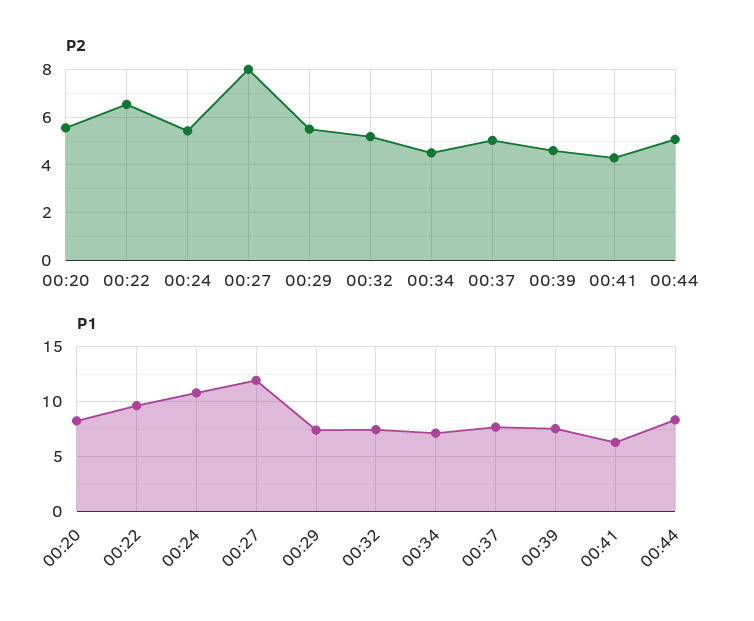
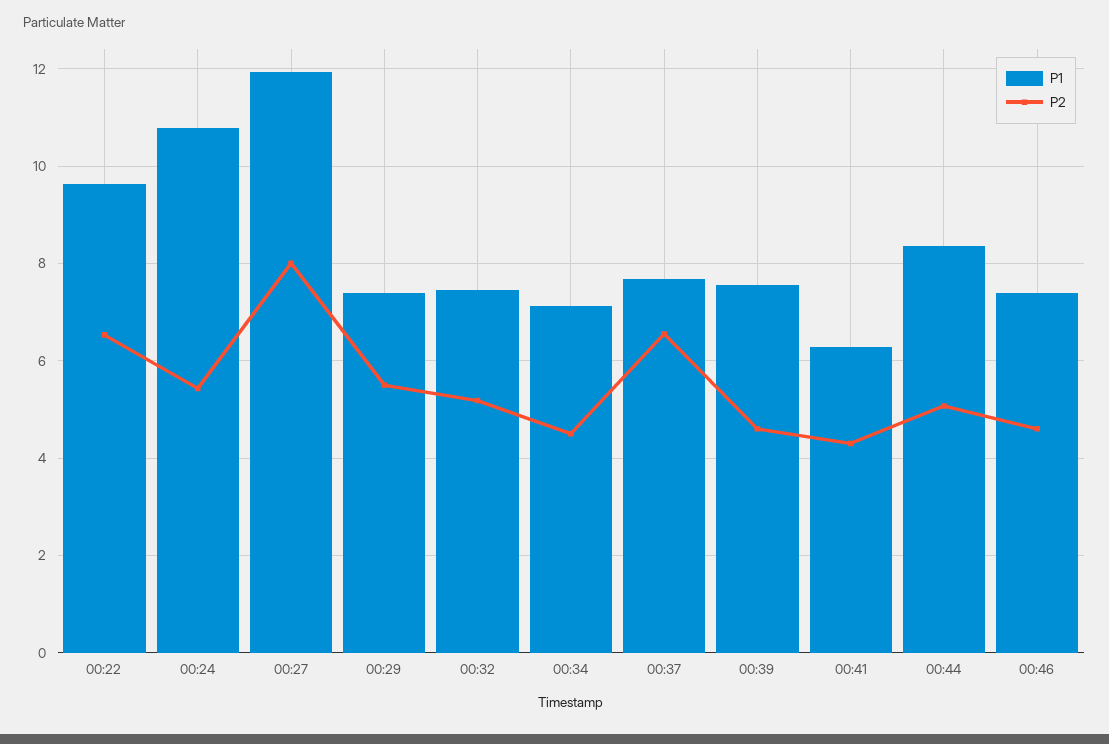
P2, 00:20: 5.5 -> none
P2, 00:37: 5 -> 6.6
P1, 00:20: 8 -> none
P1, 00:46: none -> 7.4
P2, 00:46: none -> 4.6

